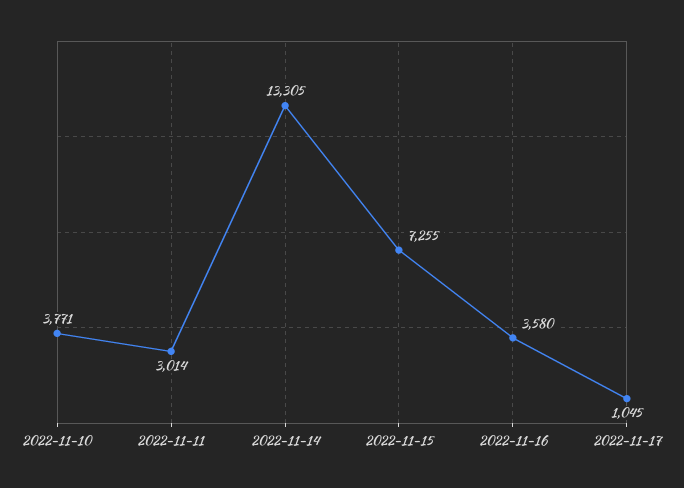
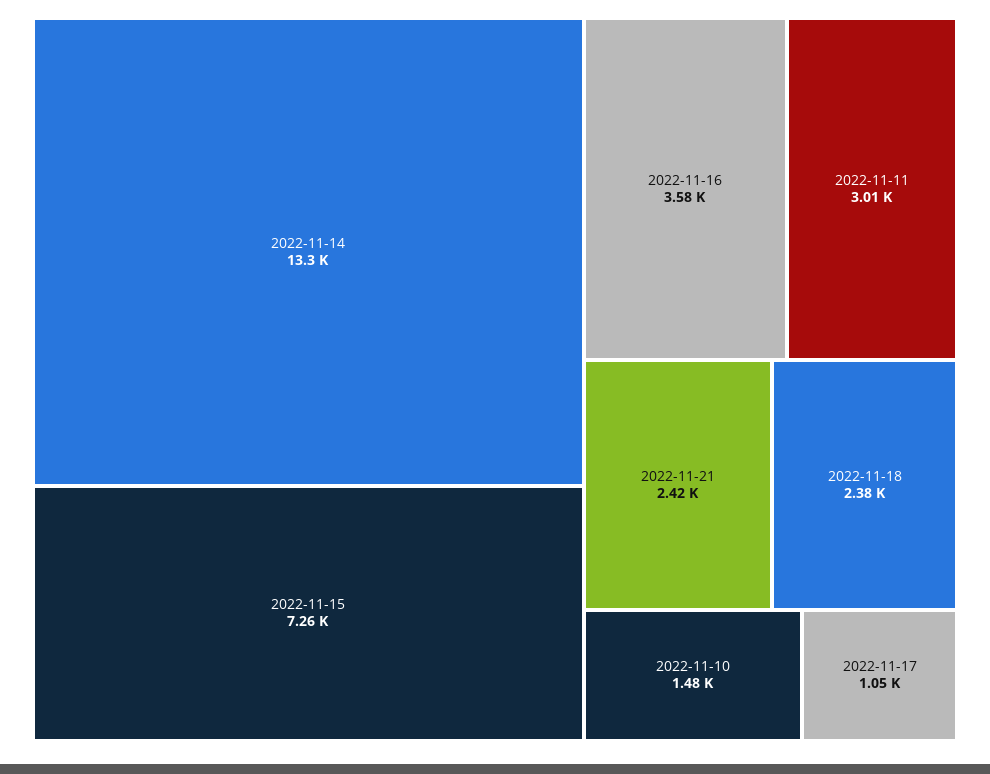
2022-11-10: 3771 -> 1480
2022-11-21: none -> 2420
2022-11-18: none -> 2380

